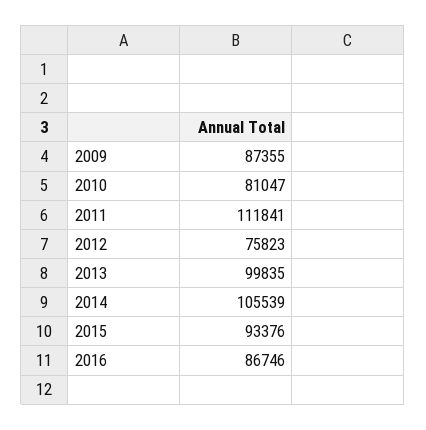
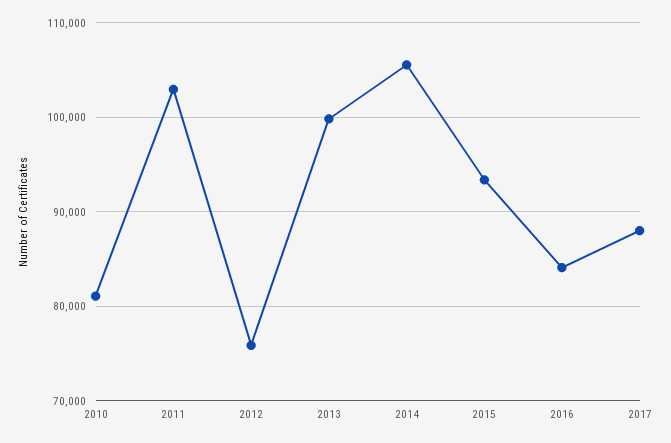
2009: 87355 -> none
2011: 111841 -> 103000
2016: 86746 -> 84000
2017: none -> 88000

